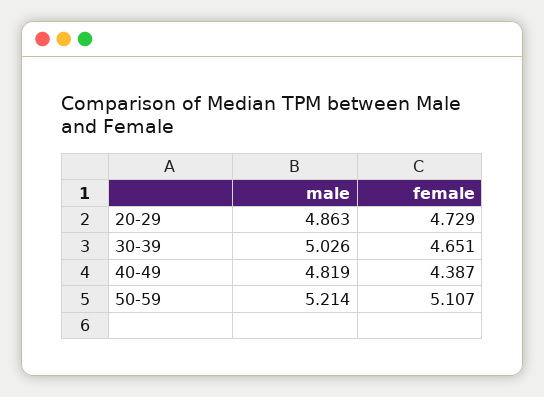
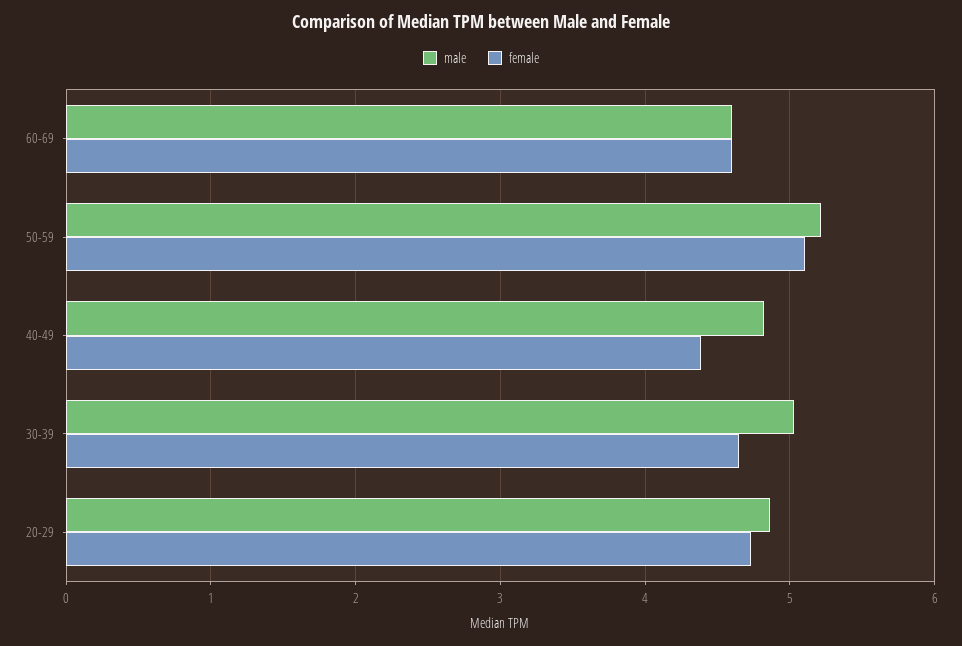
male, 60-69: none -> 4.6
female, 60-69: none -> 4.6

